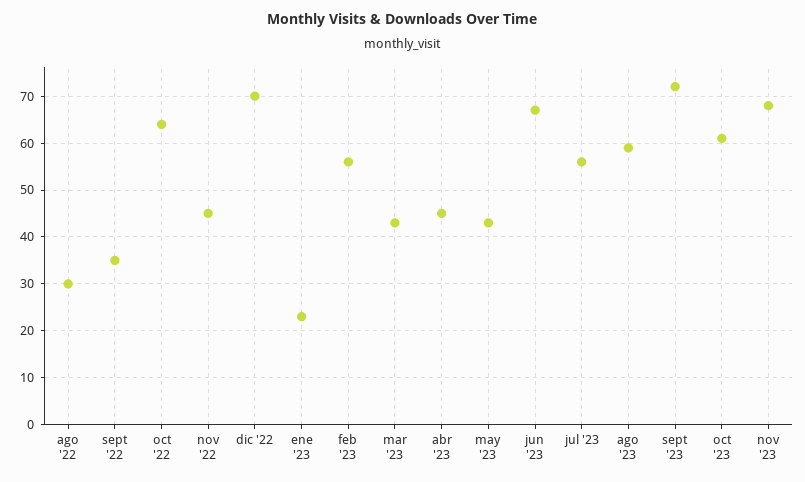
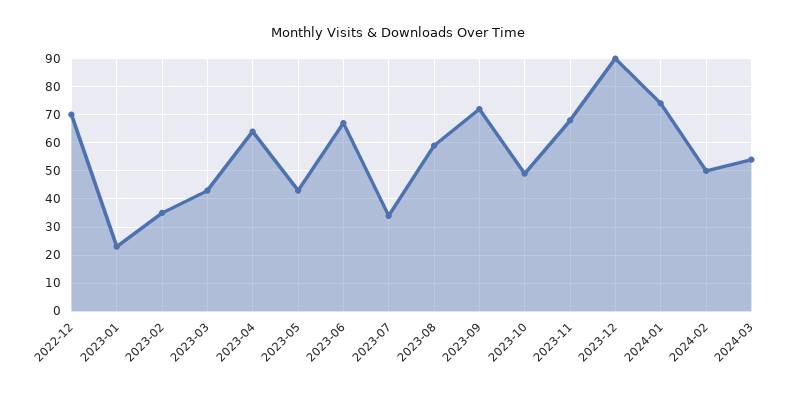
ago '22: 30 -> none
sept '22: 35 -> none
oct '22: 65 -> none
nov '22: 45 -> none
feb '23: 55 -> 35
abr '23: 45 -> 65
jul '23: 55 -> 35
oct '23: 60 -> 50
2023-12: none -> 90
2024-01: none -> 75
2024-02: none -> 50
2024-03: none -> 55

